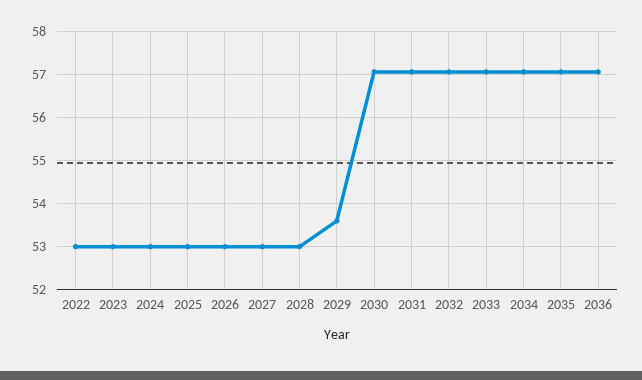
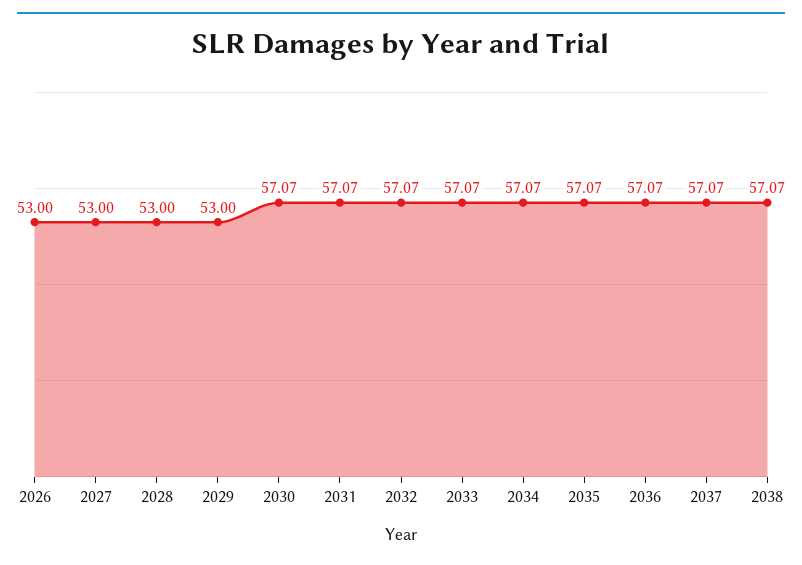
2022: 53 -> none
2023: 53 -> none
2024: 53 -> none
2025: 53 -> none
2029: 53.6 -> 53
2037: none -> 57.07
2038: none -> 57.07

